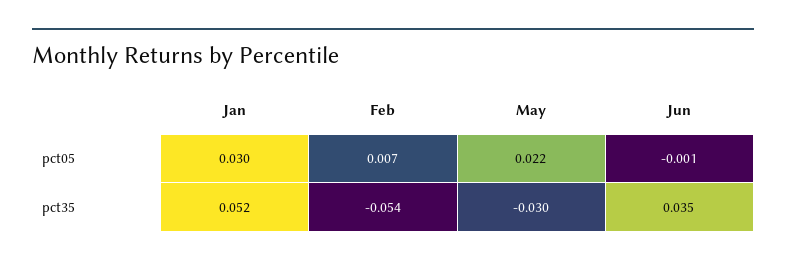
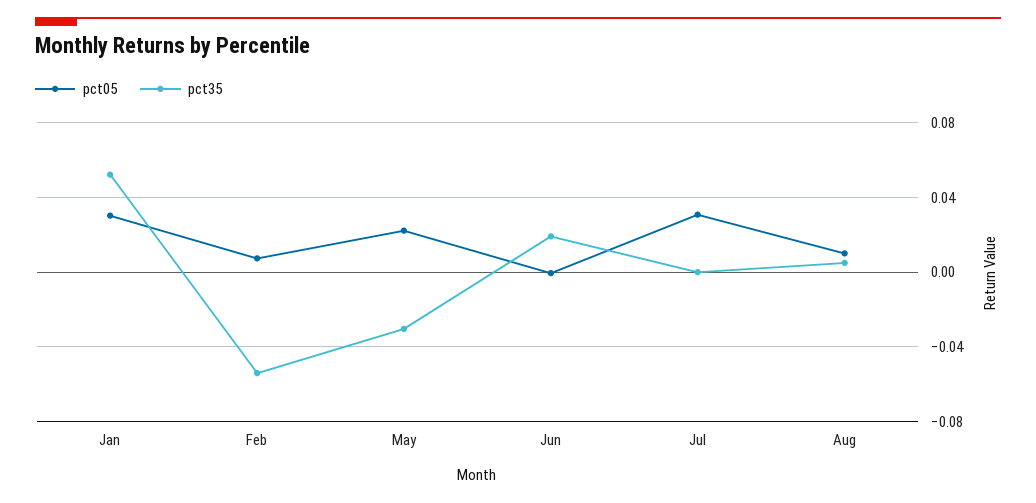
pct35, Jun: 0.035 -> 0.02
pct05, Jul: none -> 0.03
pct35, Jul: none -> 0
pct05, Aug: none -> 0.01
pct35, Aug: none -> 0.005

